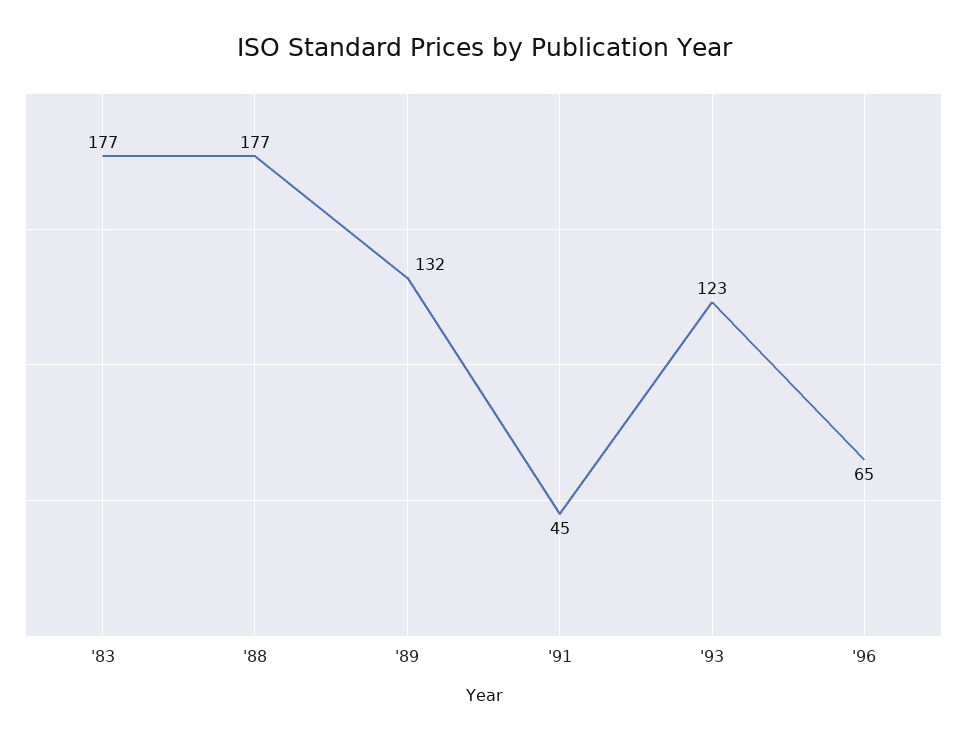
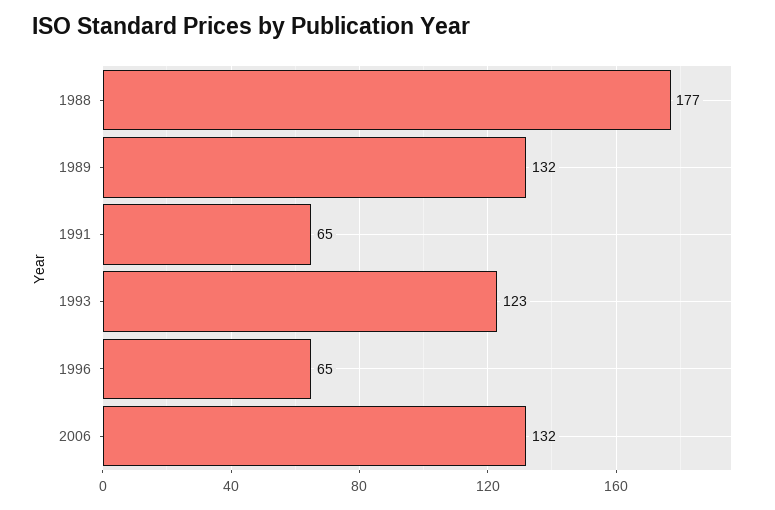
'83: 177 -> none
'91: 45 -> 65
2006: none -> 132

